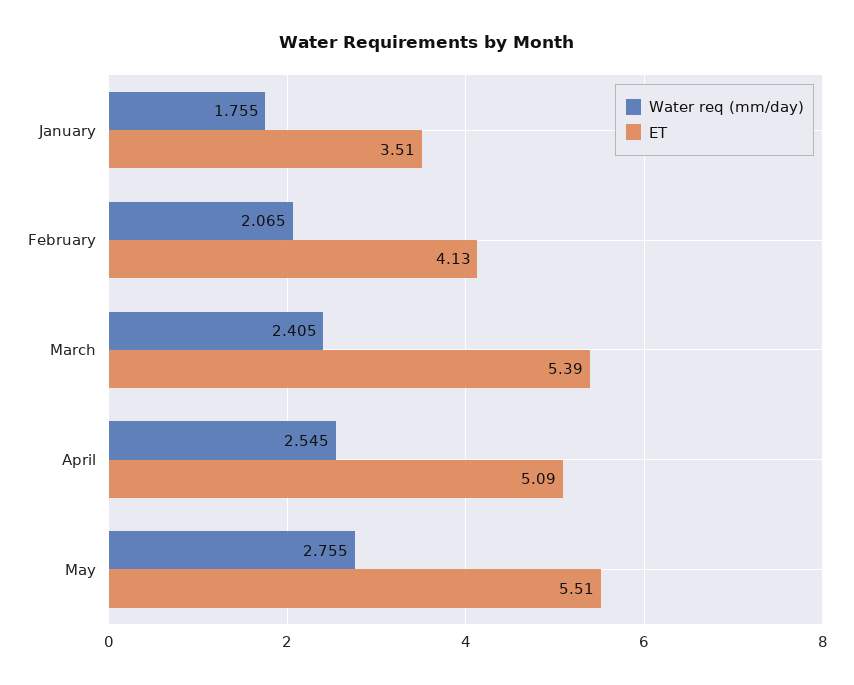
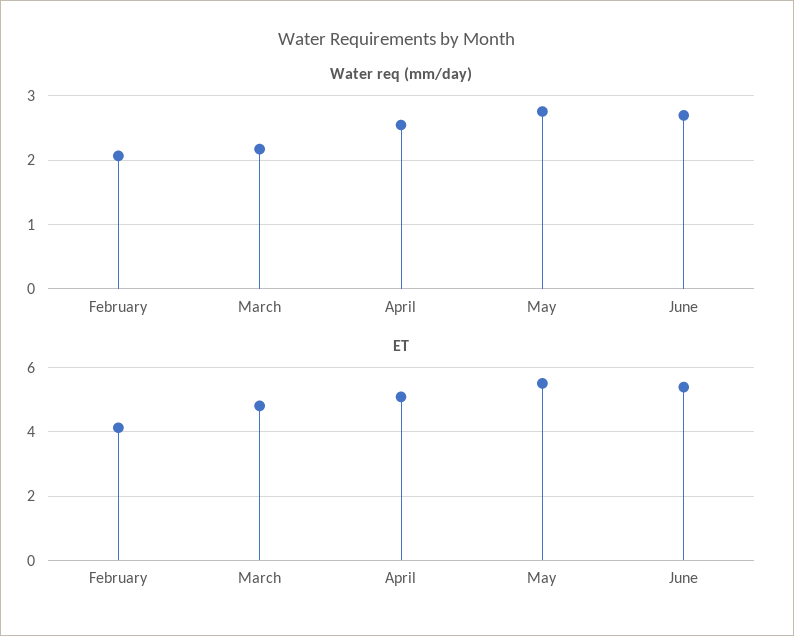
Water req (mm/day), January: 1.755 -> none
ET, January: 3.51 -> none
Water req (mm/day), March: 2.405 -> 2.2
ET, March: 5.39 -> 4.8
Water req (mm/day), June: none -> 2.7
ET, June: none -> 5.4

